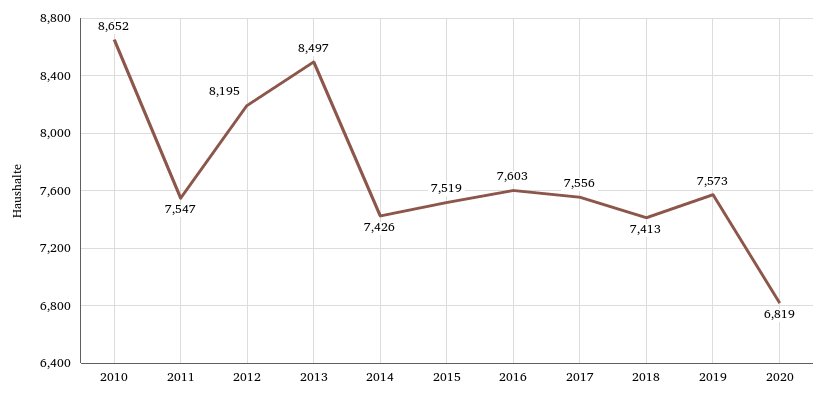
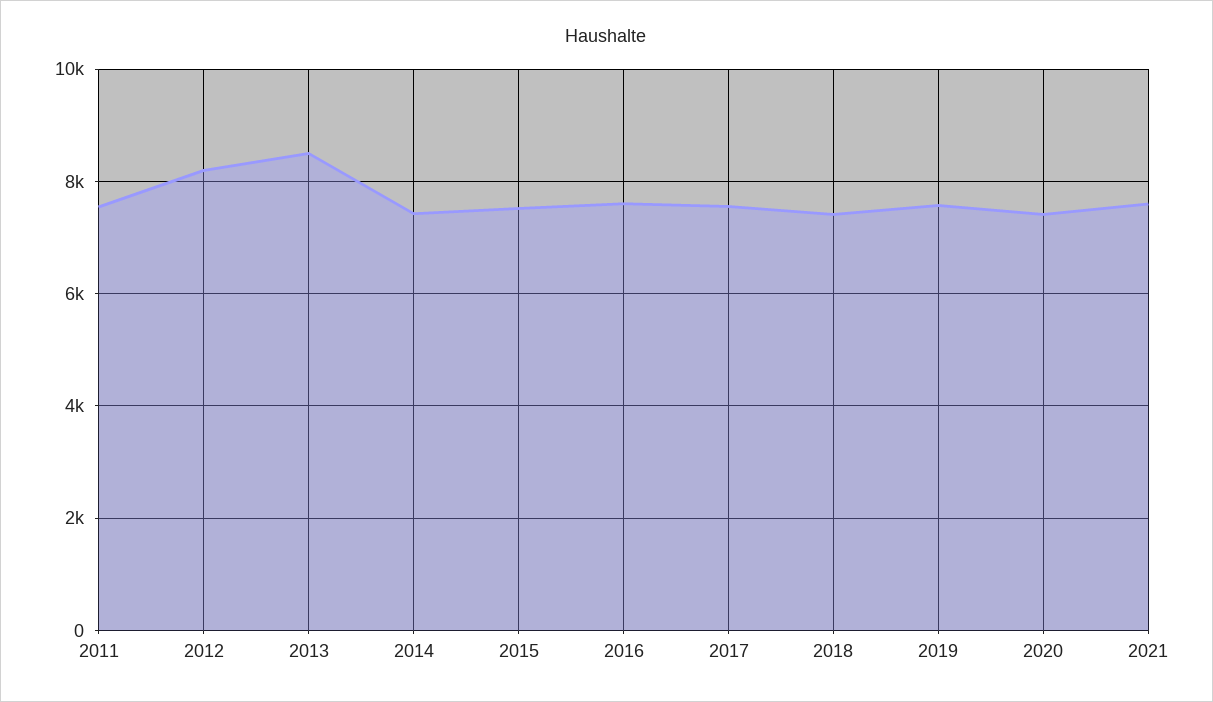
2010: 8652 -> none
2020: 6819 -> 7400
2021: none -> 7600

